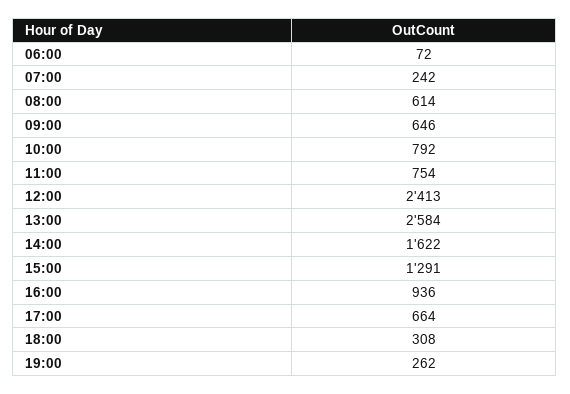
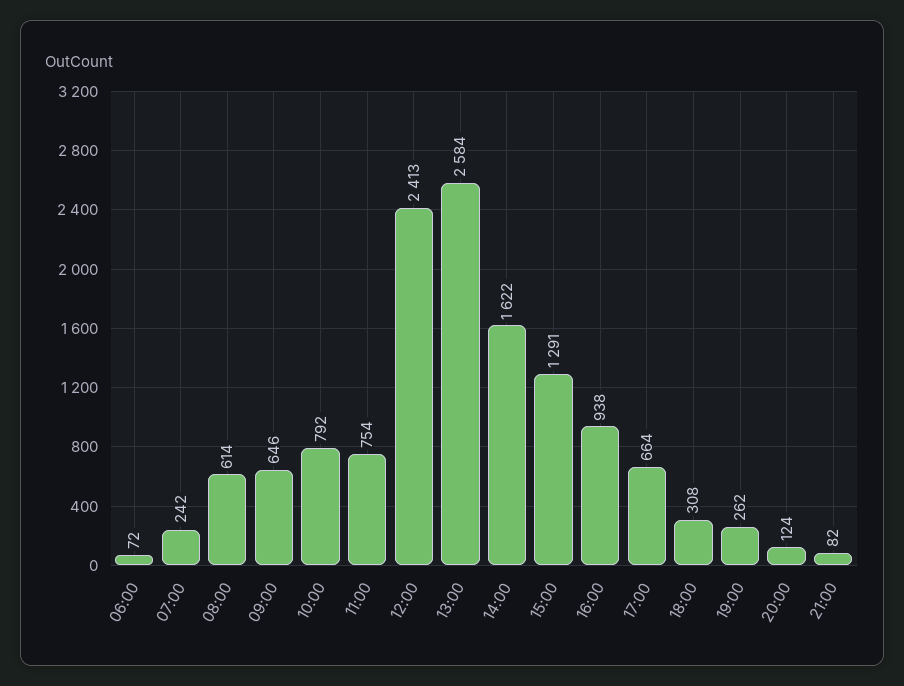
16:00: 936 -> 938
20:00: none -> 124
21:00: none -> 82

